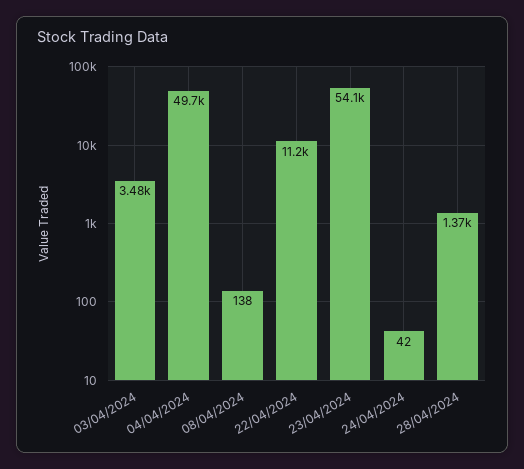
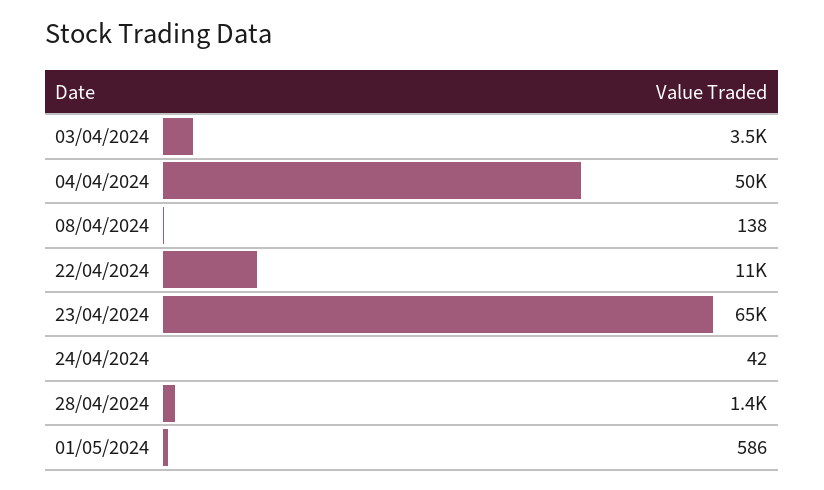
23/04/2024: 54100 -> 65000
01/05/2024: none -> 586

